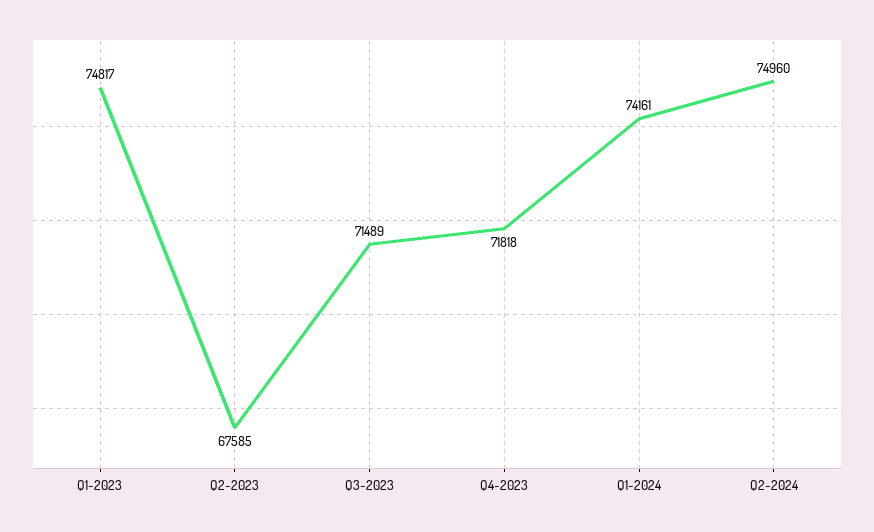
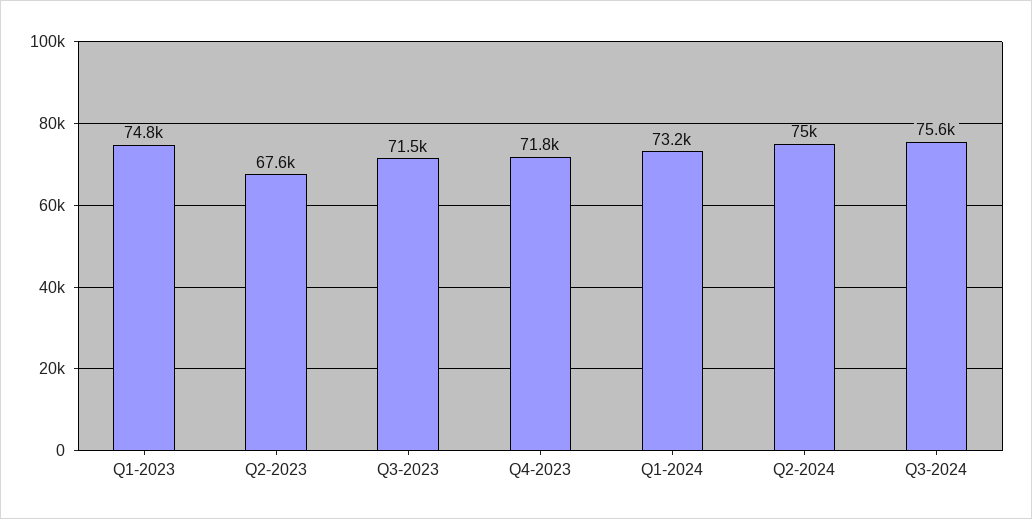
Q1-2024: 74161 -> 73200
Q3-2024: none -> 75600

